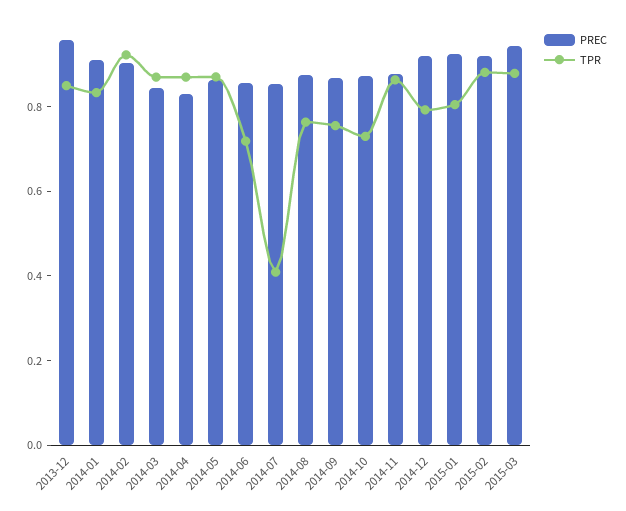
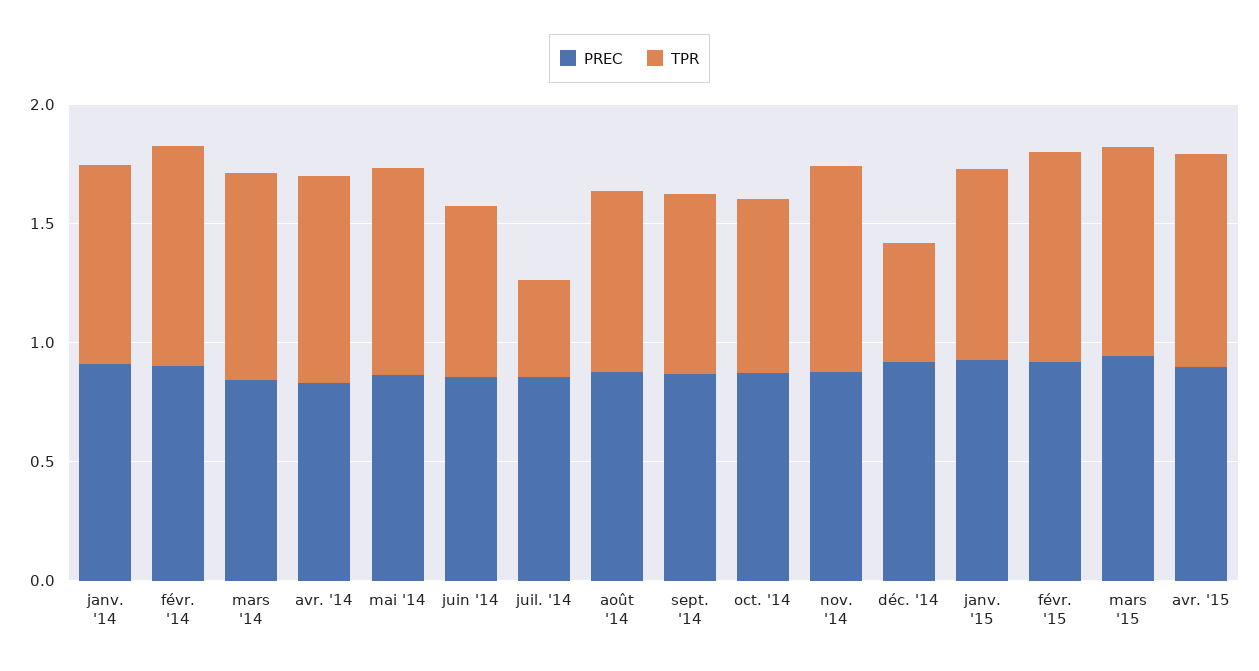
PREC, 2013-12: 0.95 -> none
TPR, 2013-12: 0.85 -> none
TPR, 2014-12: 0.8 -> 0.5
PREC, avr. '15: none -> 0.9
TPR, avr. '15: none -> 0.9

